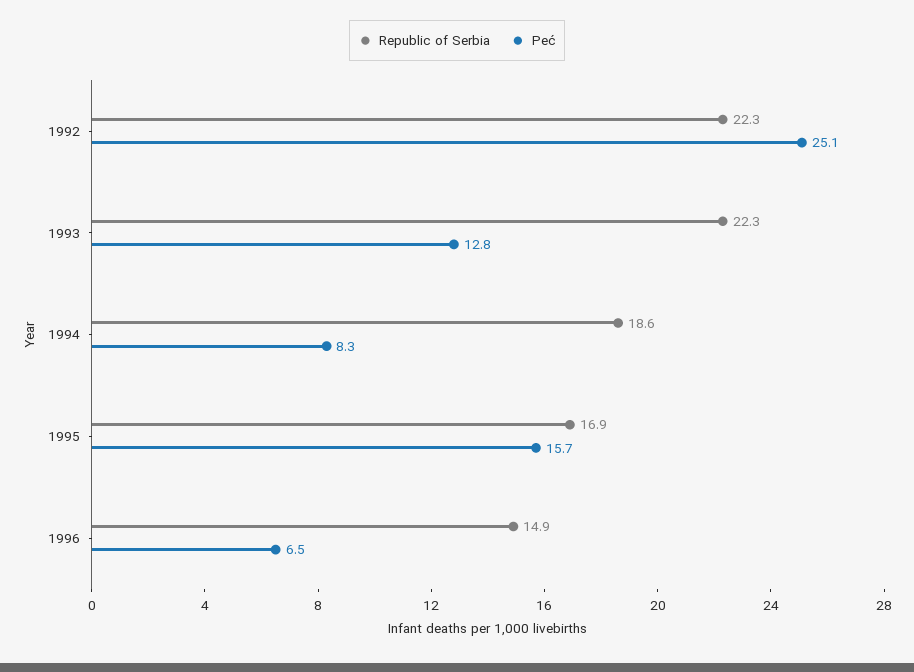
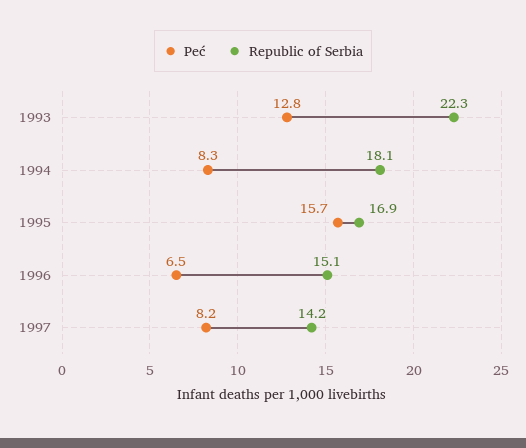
Republic of Serbia, 1992: 22.3 -> none
Peć, 1992: 25.1 -> none
Republic of Serbia, 1994: 18.6 -> 18.1
Republic of Serbia, 1996: 14.9 -> 15.1
Peć, 1997: none -> 8.2
Republic of Serbia, 1997: none -> 14.2

